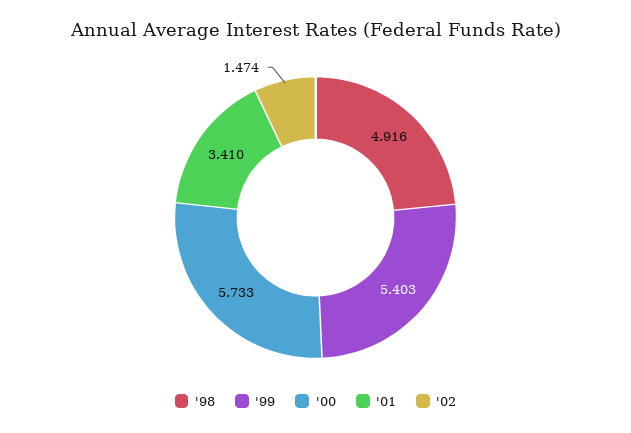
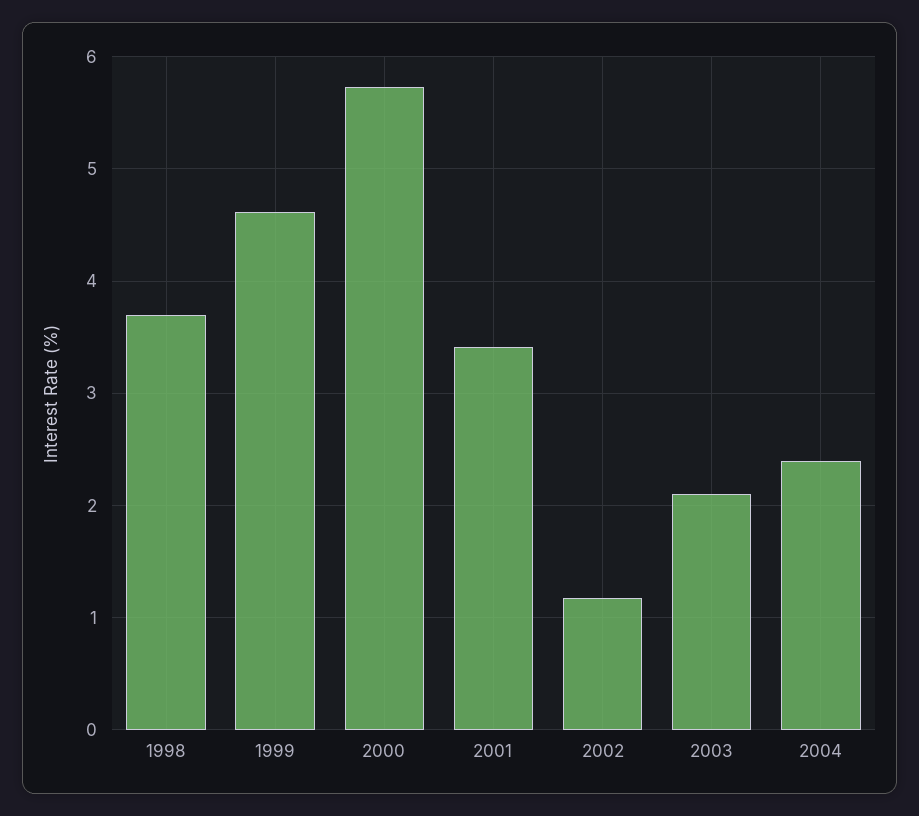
'98: 4.916 -> 3.7
'99: 5.403 -> 4.6
'02: 1.474 -> 1.2
2003: none -> 2.1
2004: none -> 2.4

